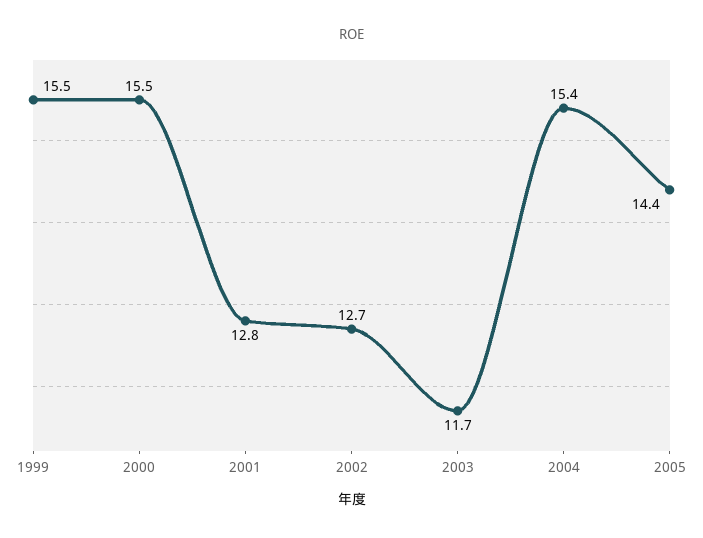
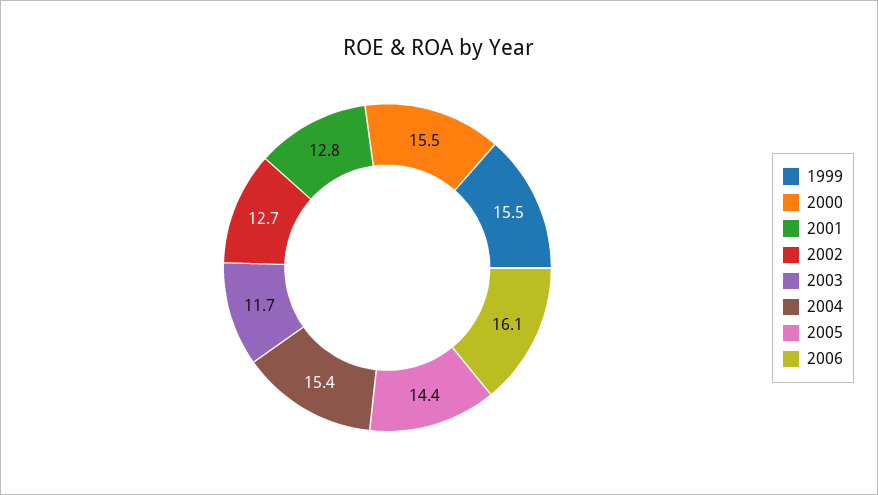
2006: none -> 16.1

